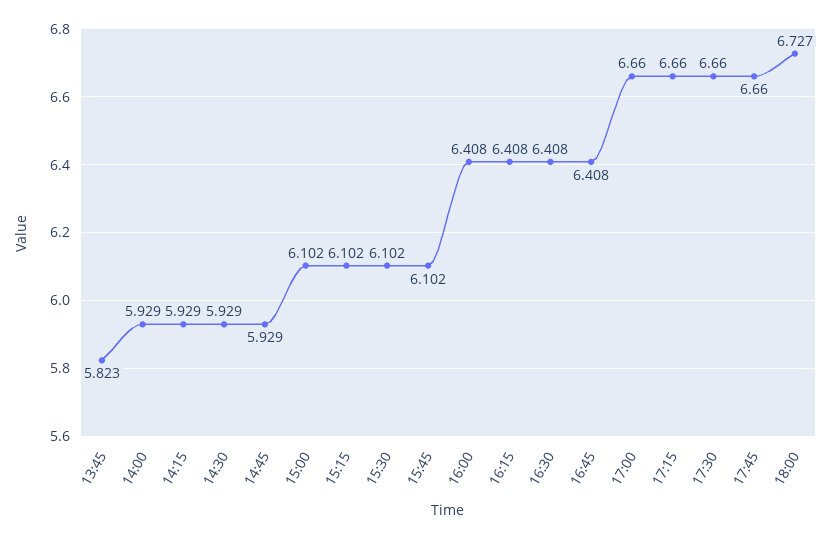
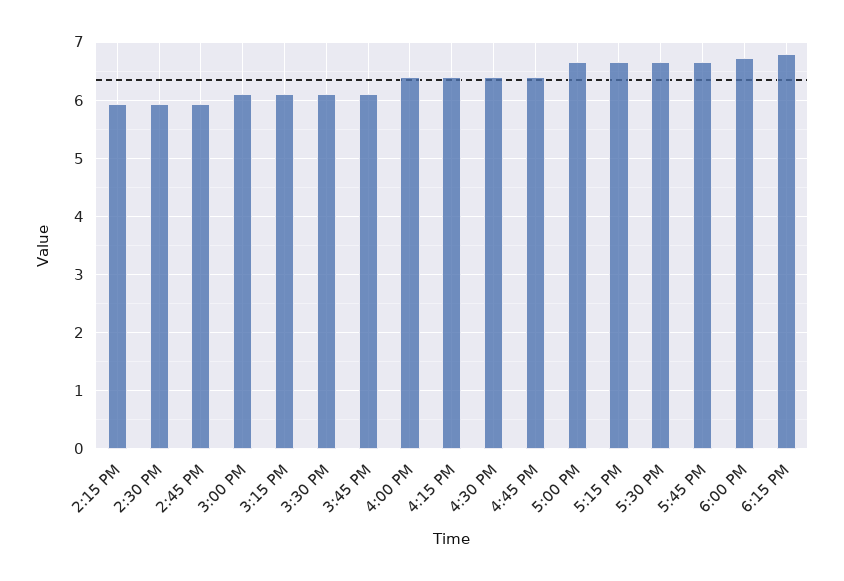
13:45: 5.823 -> none
14:00: 5.929 -> none
6:15 PM: none -> 6.8

